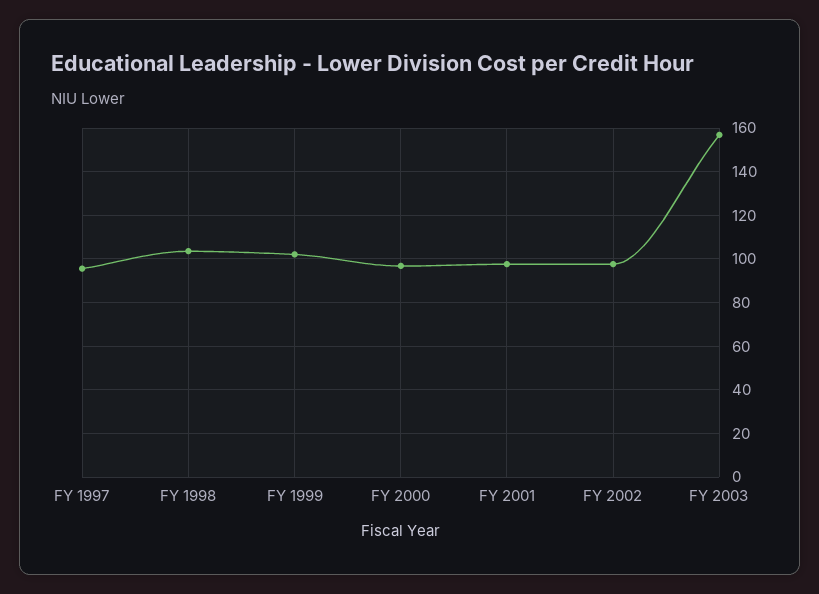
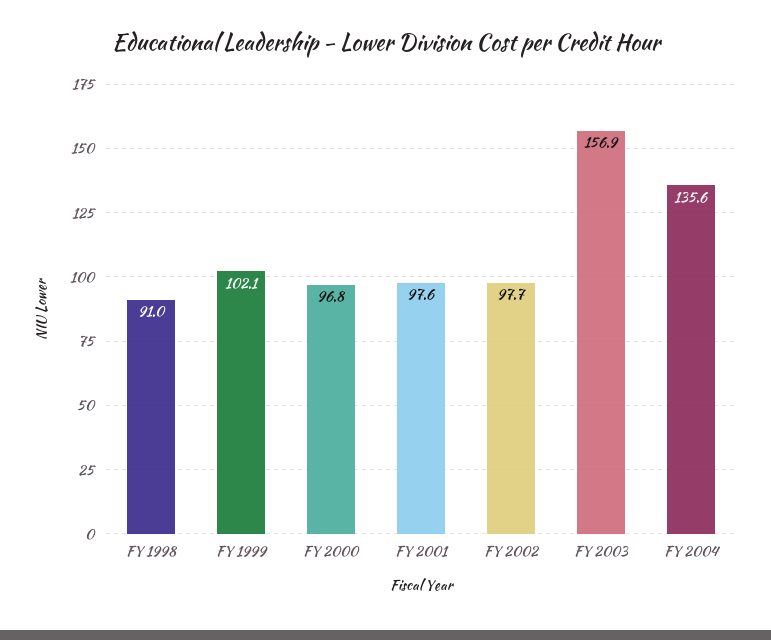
FY 1997: 95 -> none
FY 1998: 105 -> 91
FY 2004: none -> 135.6

